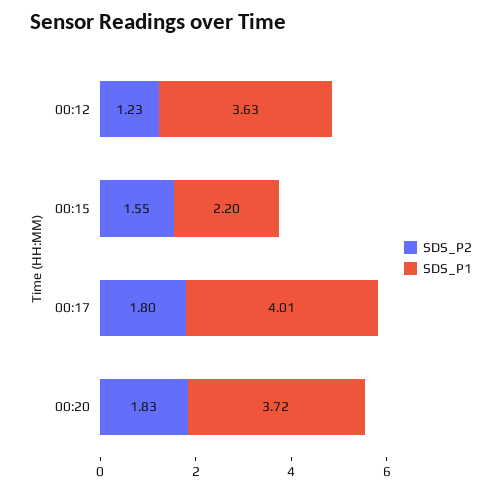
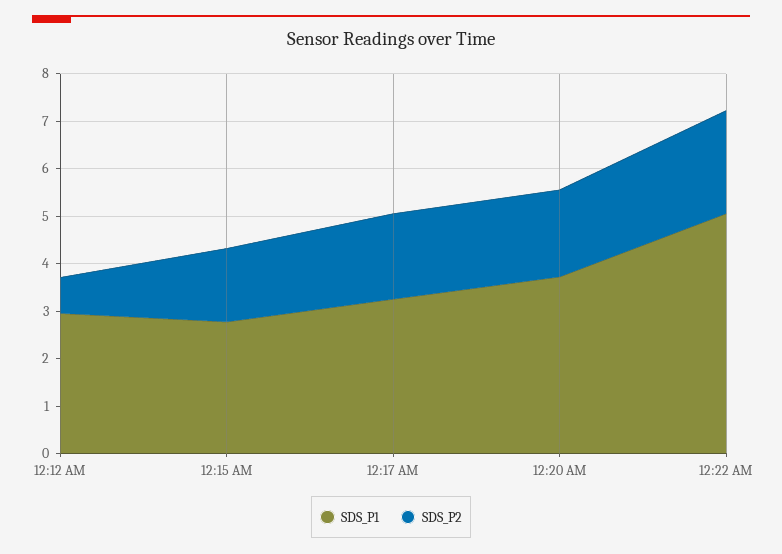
SDS_P2, 00:12: 1.23 -> 0.8
SDS_P1, 00:12: 3.63 -> 3
SDS_P1, 00:15: 2.2 -> 2.8
SDS_P1, 00:17: 4.01 -> 3.2
SDS_P1, 12:22 AM: none -> 5
SDS_P2, 12:22 AM: none -> 2.2

